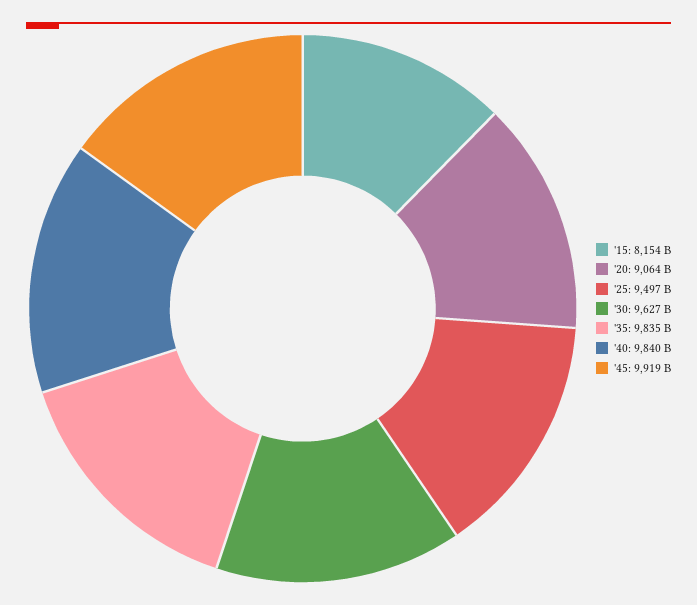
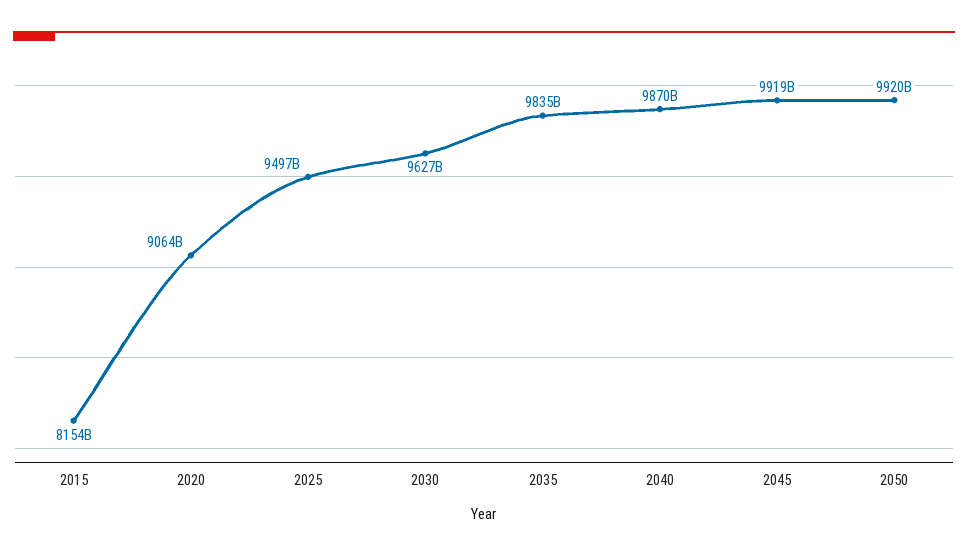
'40: 9840000000000 -> 9870000000000
2050: none -> 9920000000000

